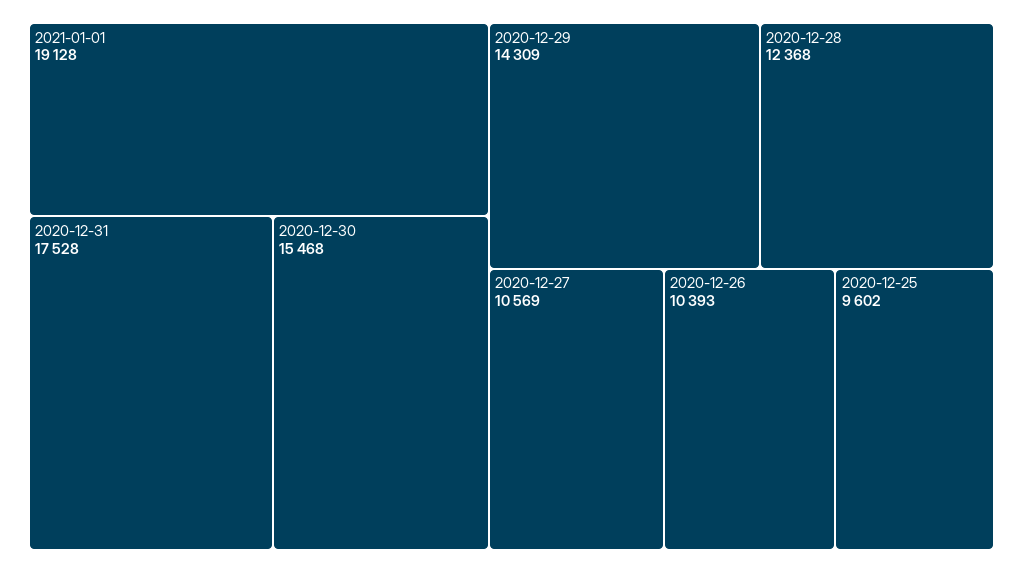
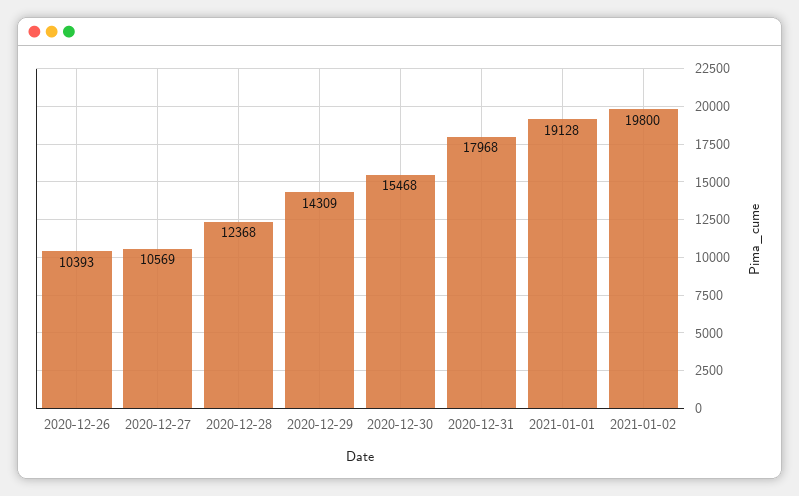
2020-12-31: 17528 -> 17968
2020-12-25: 9602 -> none
2021-01-02: none -> 19800

